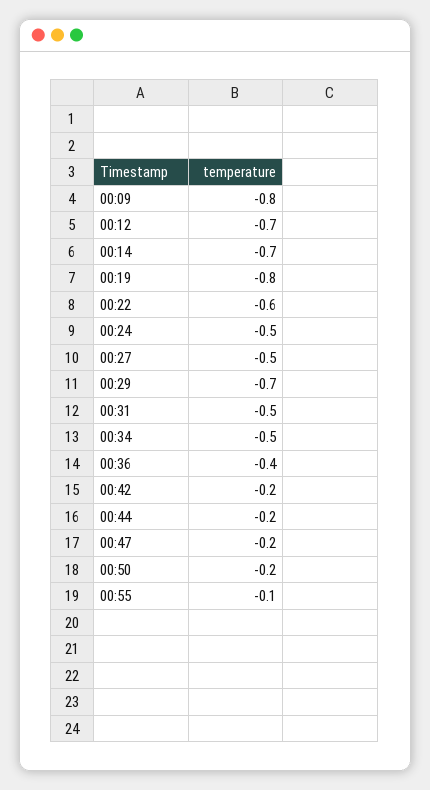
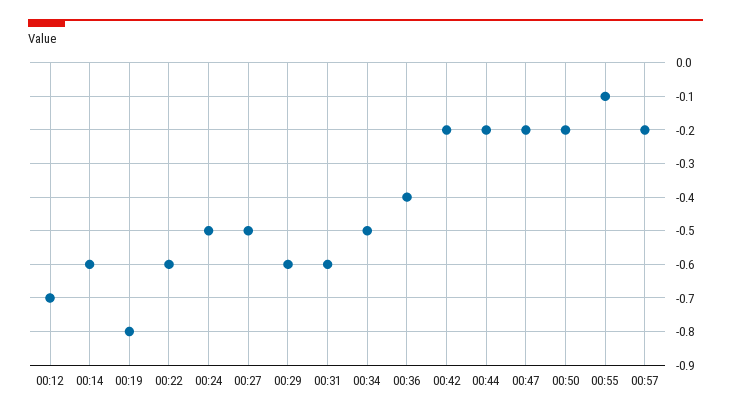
00:09: -0.8 -> none
00:14: -0.7 -> -0.6
00:29: -0.7 -> -0.6
00:31: -0.5 -> -0.6
00:57: none -> -0.2

